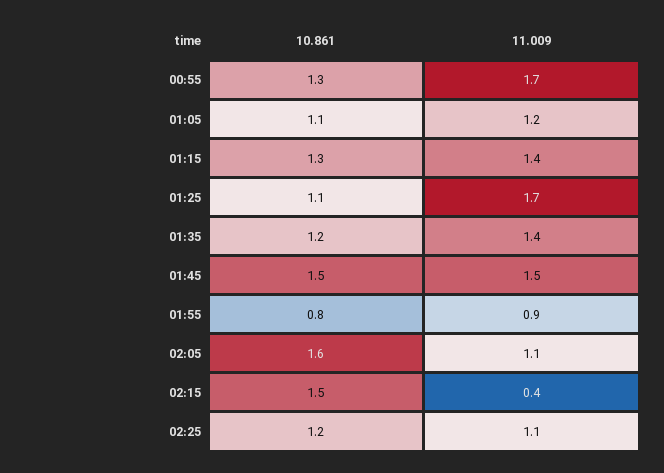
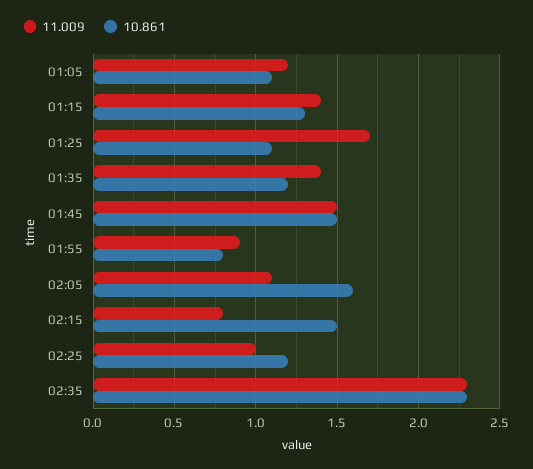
10.861, 00:55: 1.3 -> none
11.009, 00:55: 1.7 -> none
11.009, 02:15: 0.4 -> 0.8
11.009, 02:25: 1.1 -> 1
11.009, 02:35: none -> 2.3
10.861, 02:35: none -> 2.3

